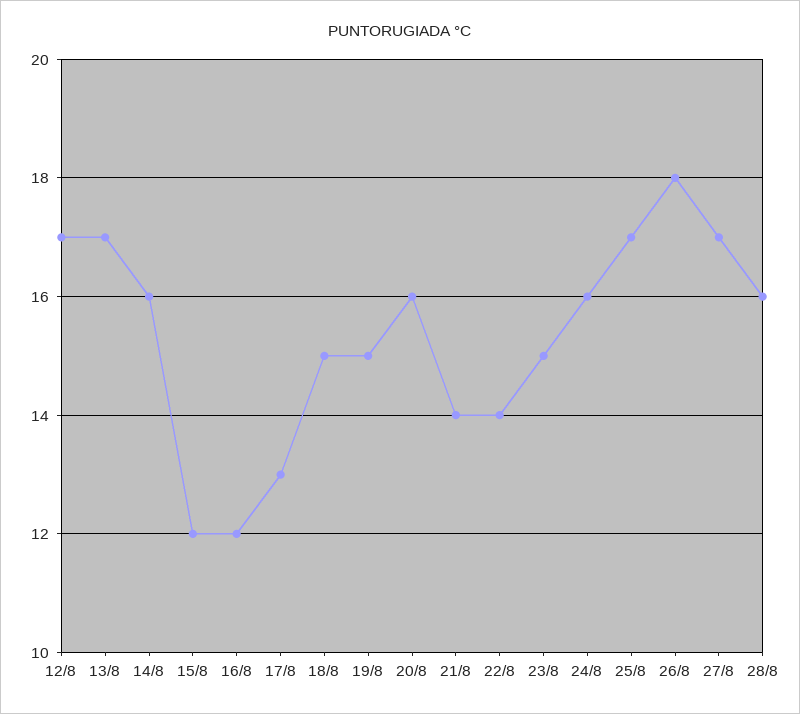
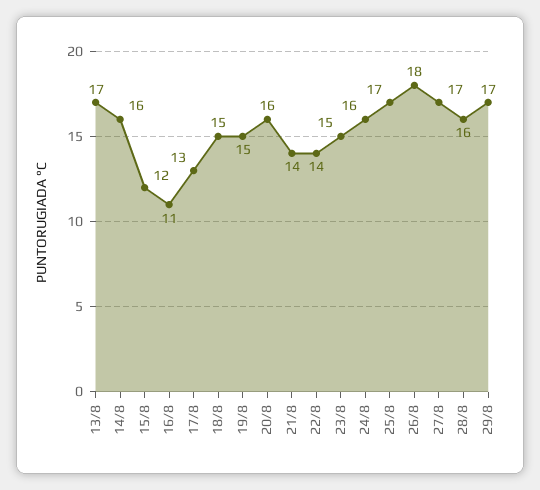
12/8: 17 -> none
16/8: 12 -> 11
29/8: none -> 17

